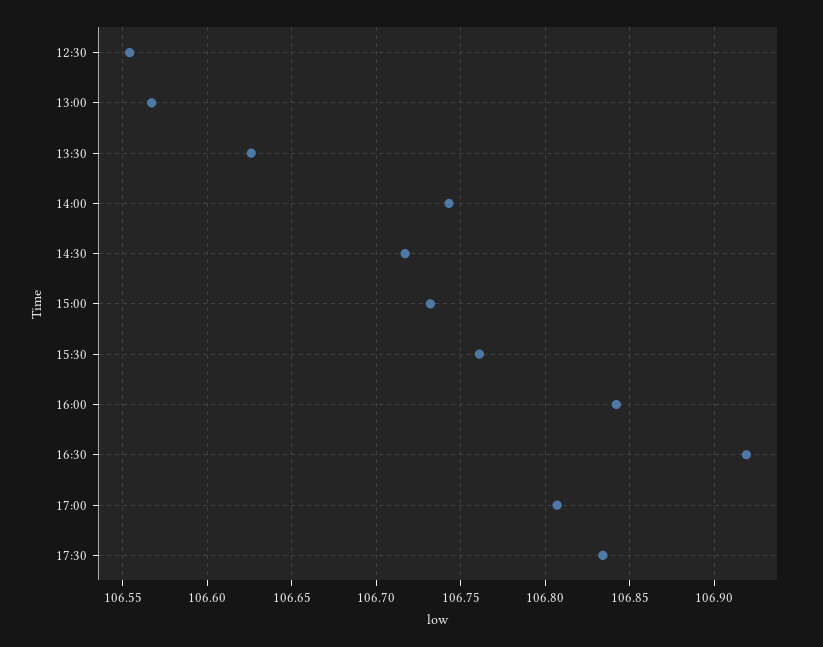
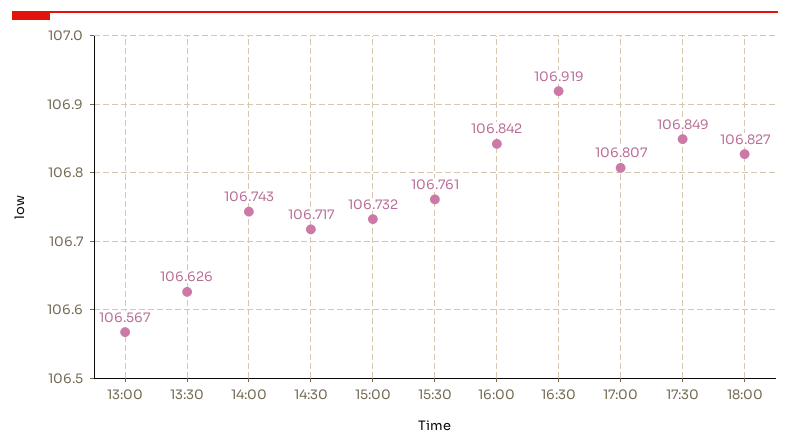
12:30: 106.555 -> none
17:30: 106.835 -> 106.849
18:00: none -> 106.827

